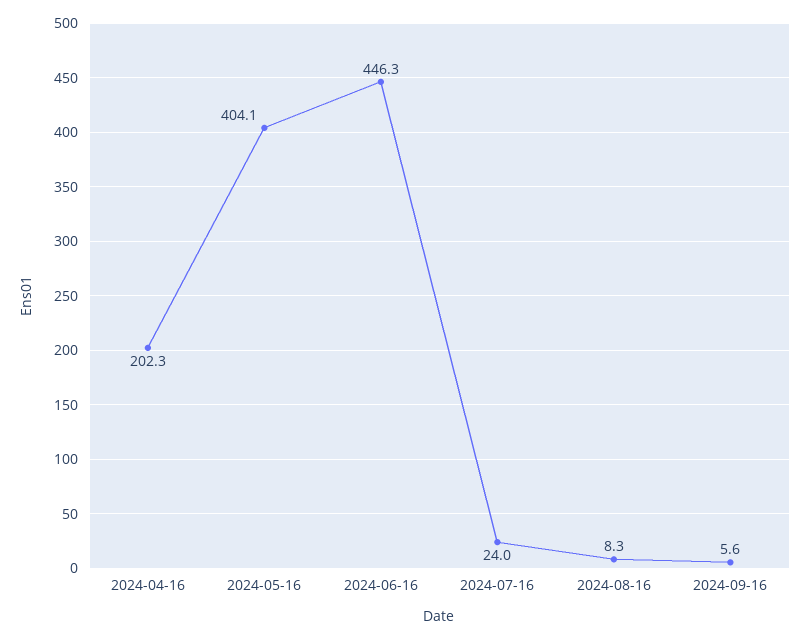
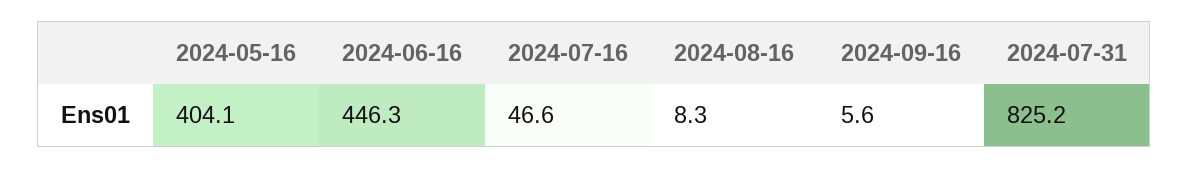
2024-04-16: 202.3 -> none
2024-07-16: 24 -> 46.6
2024-07-31: none -> 825.2

